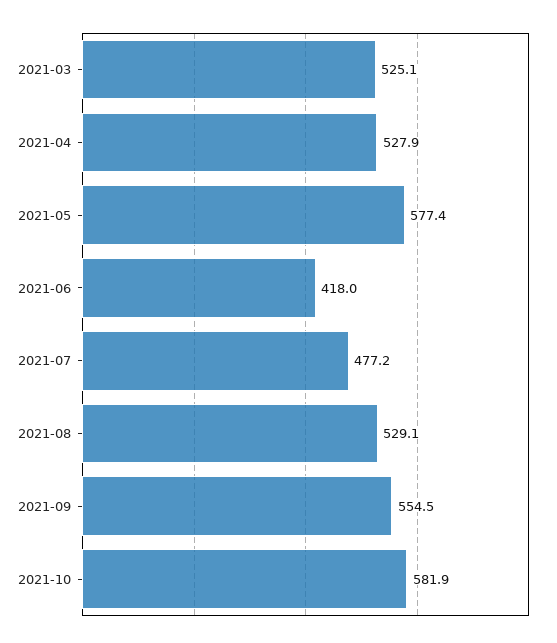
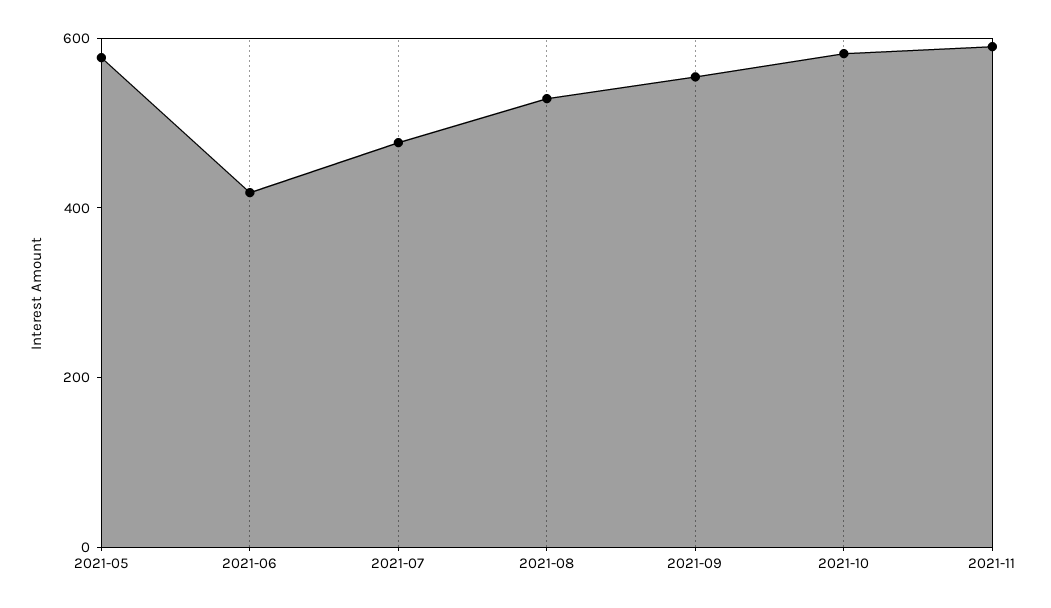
2021-03: 525.1 -> none
2021-04: 527.9 -> none
2021-11: none -> 600

